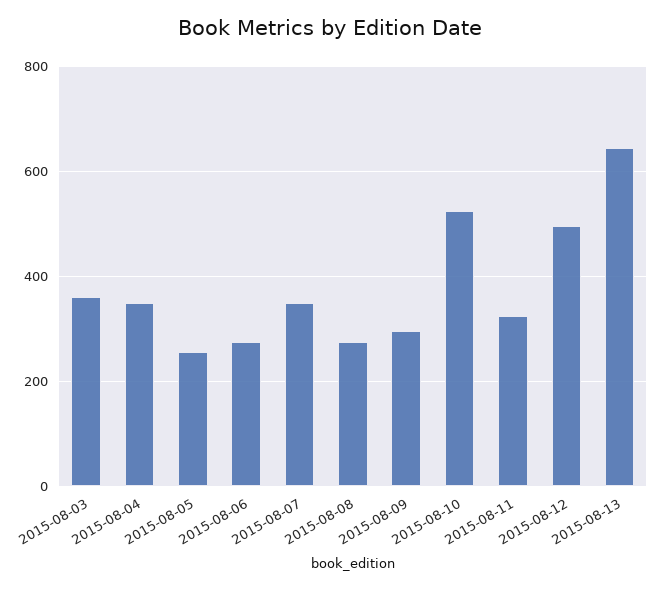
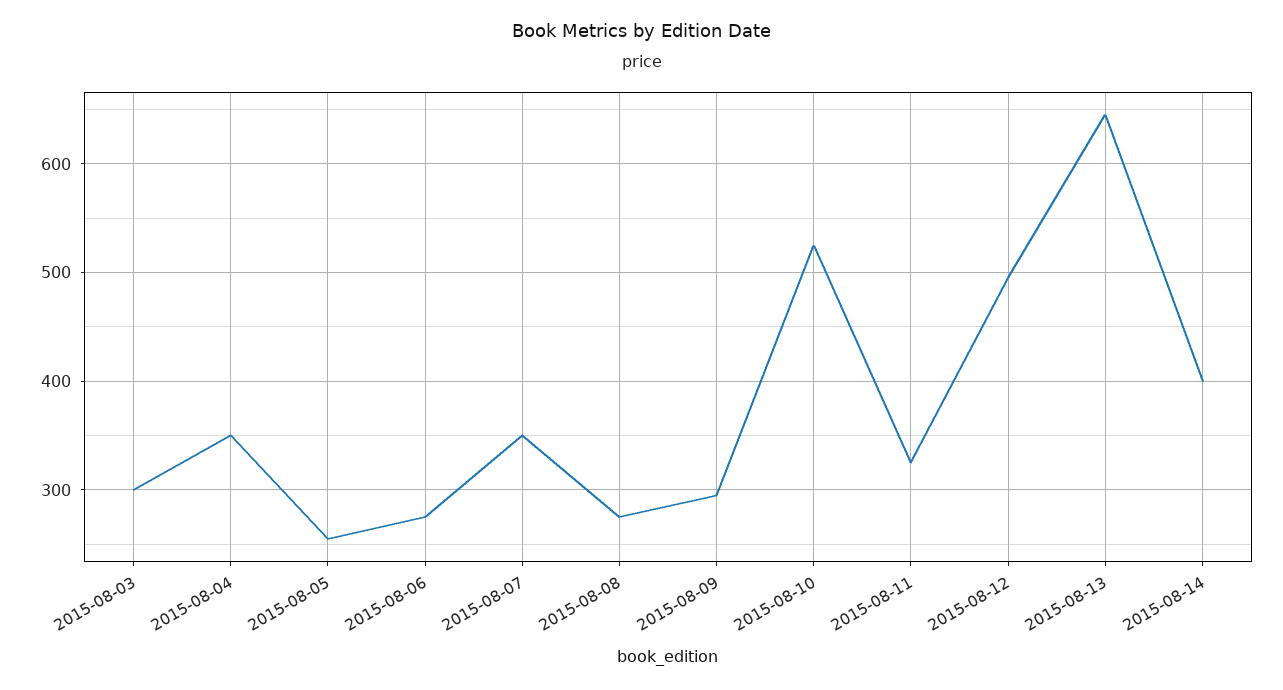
2015-08-03: 360 -> 300
2015-08-14: none -> 400

